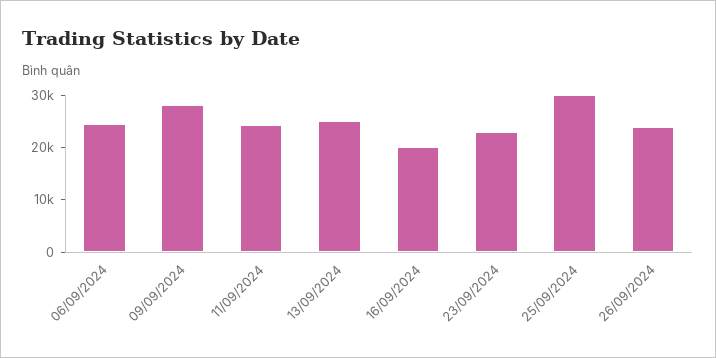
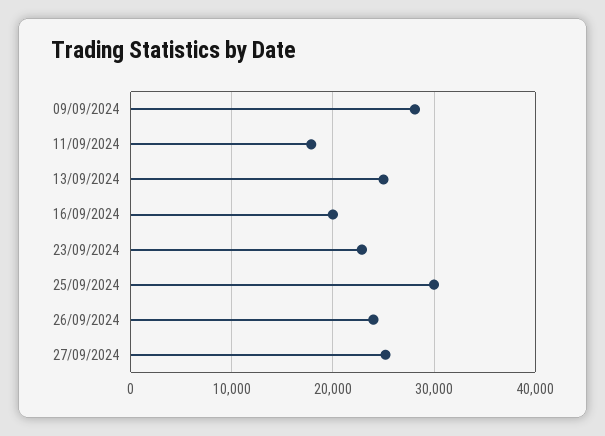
06/09/2024: 24000 -> none
11/09/2024: 24000 -> 18000
27/09/2024: none -> 25000

